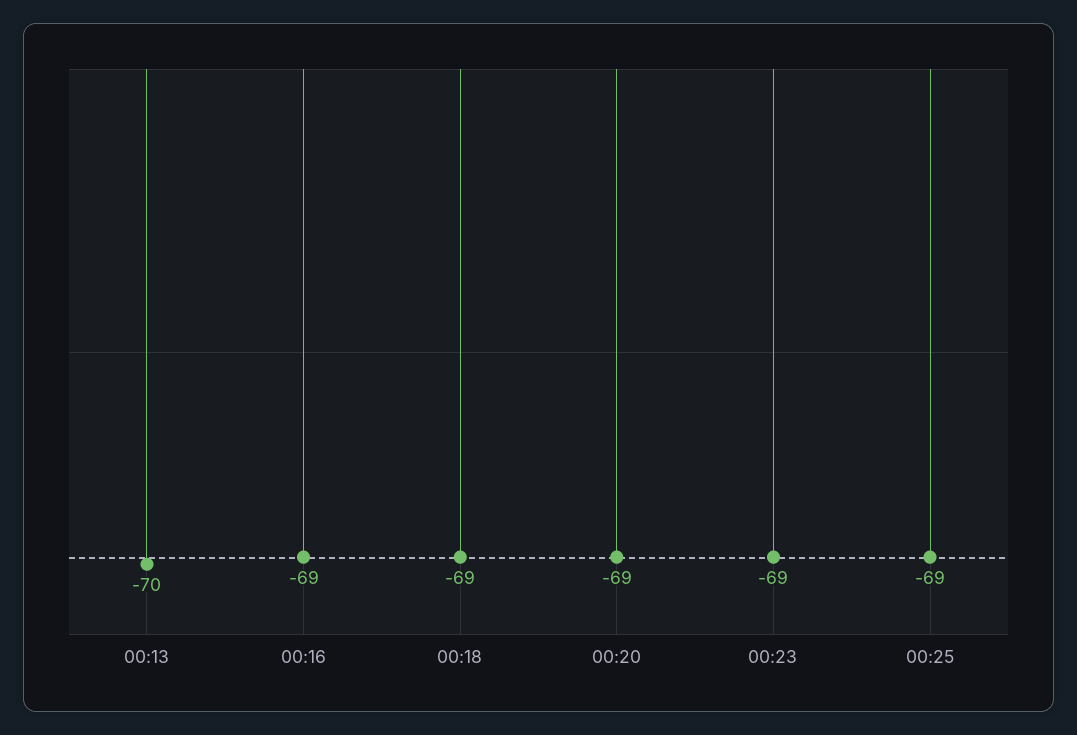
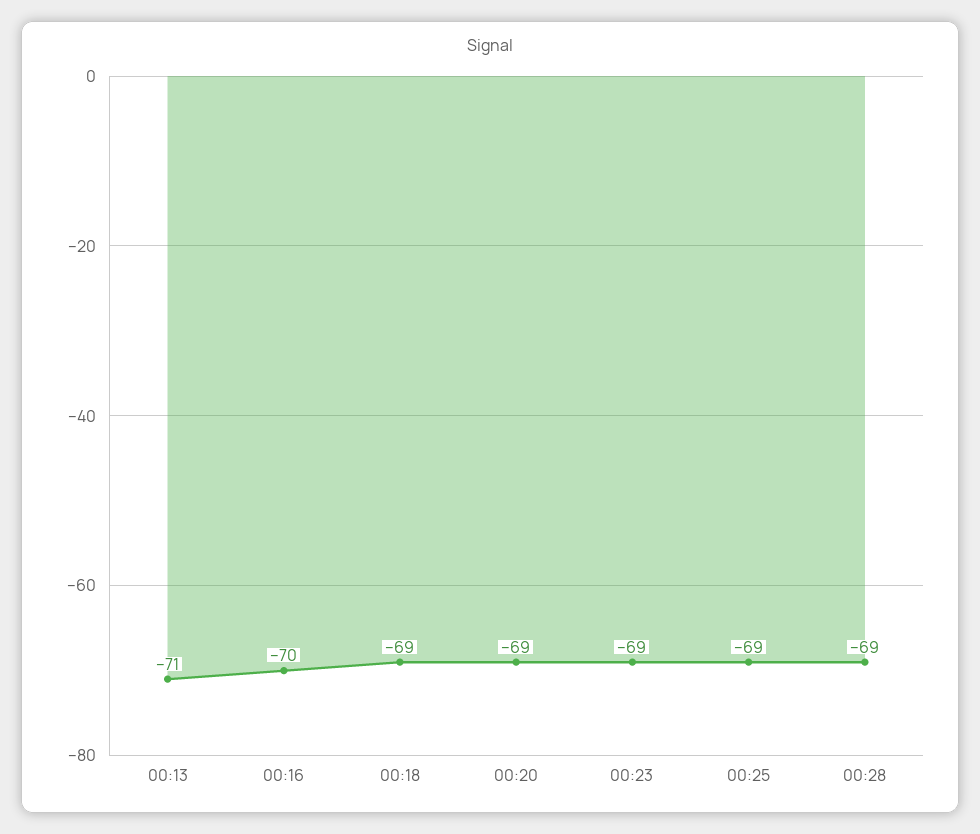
00:13: -70 -> -71
00:16: -69 -> -70
00:28: none -> -69

